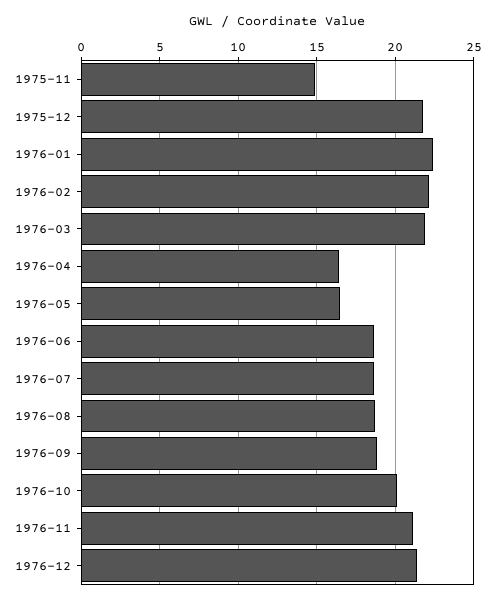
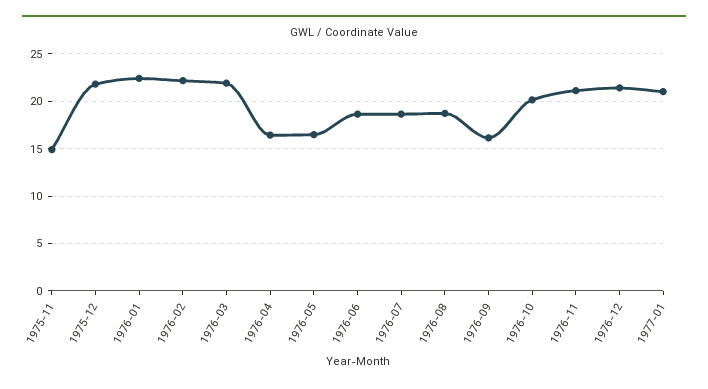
1976-09: 19 -> 16
1977-01: none -> 21

